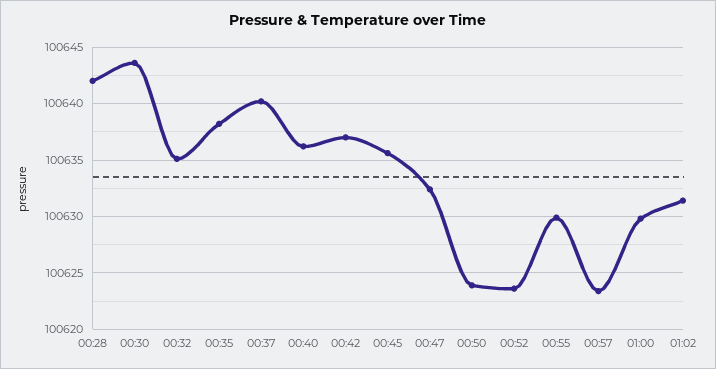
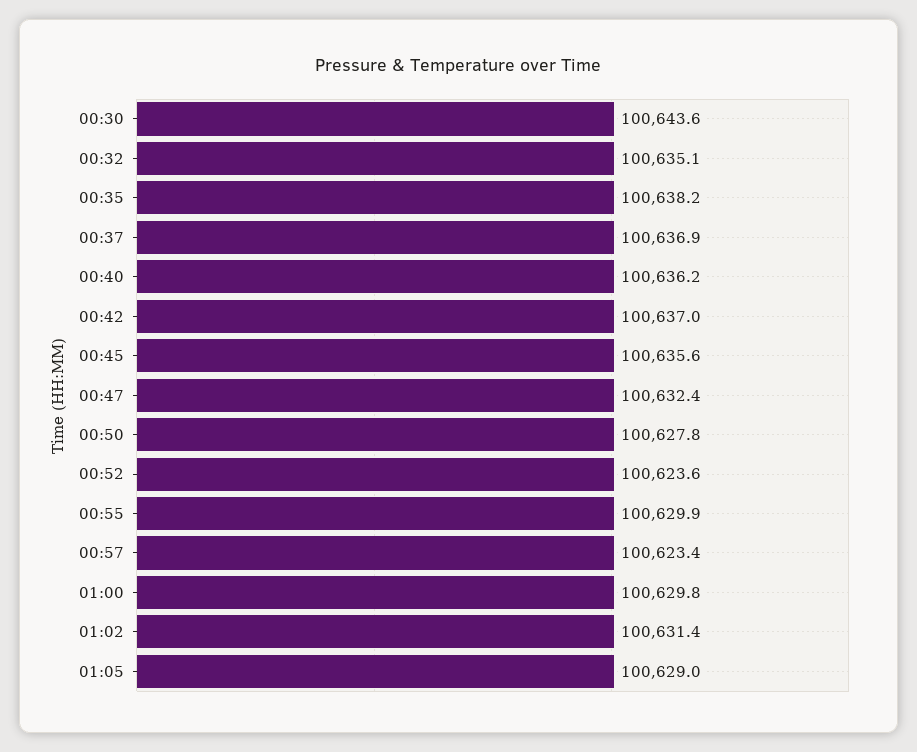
00:28: 100642 -> none
00:37: 100640 -> 100636.9
00:50: 100624 -> 100627.8
01:05: none -> 100629

